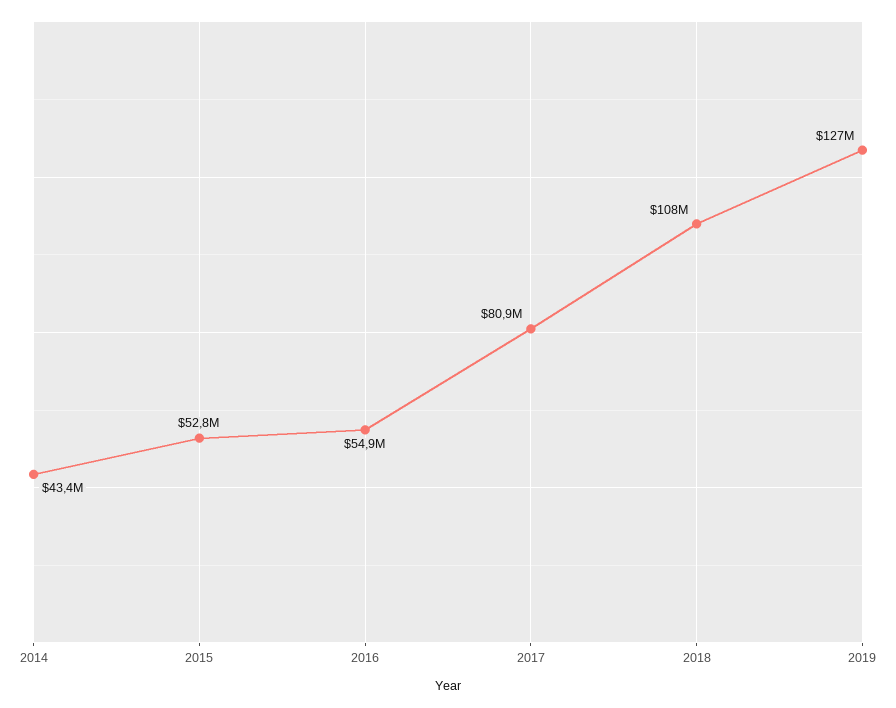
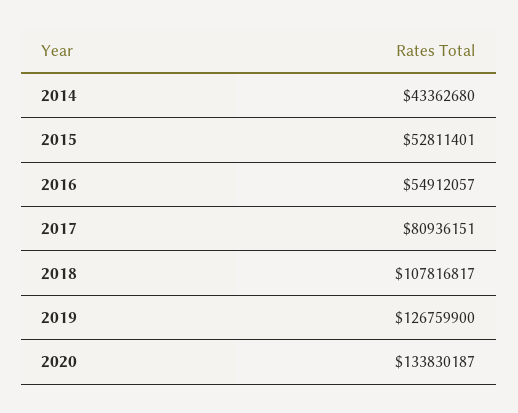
2020: none -> 133830187

